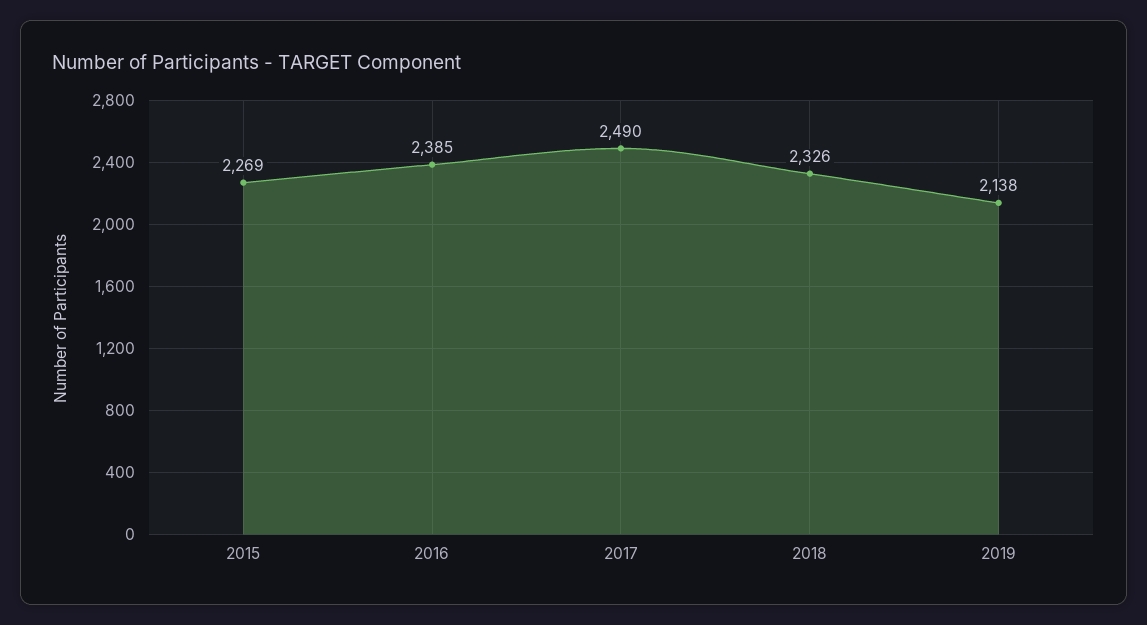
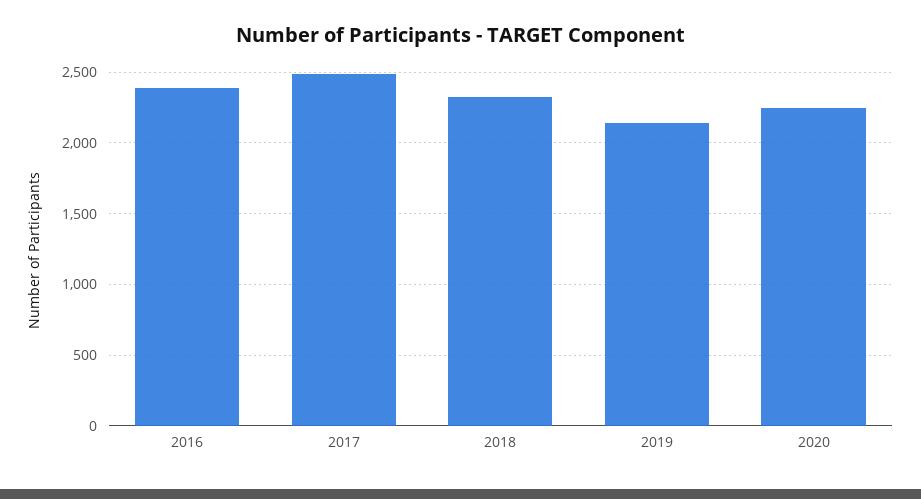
2015: 2269 -> none
2020: none -> 2250

